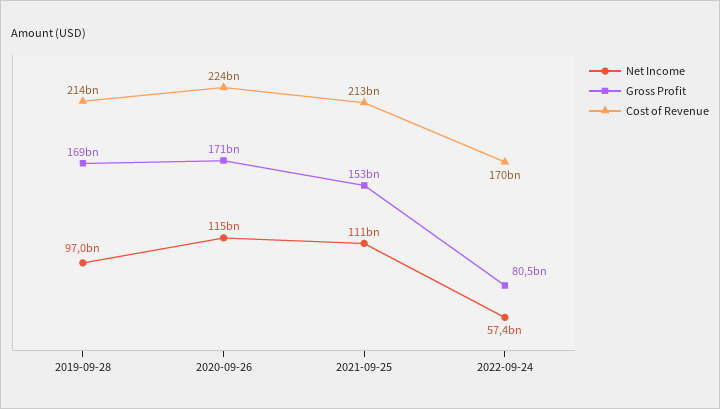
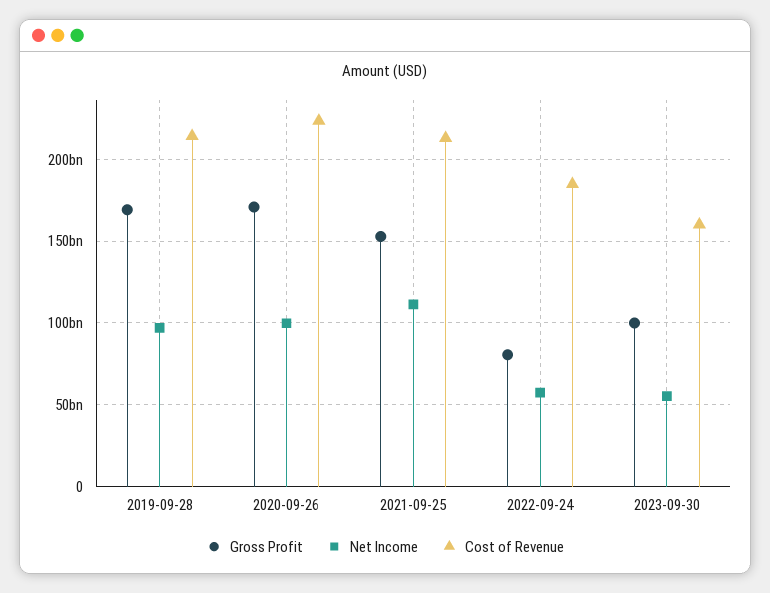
Net Income, 2020-09-26: 115000000000 -> 100000000000
Cost of Revenue, 2022-09-24: 170000000000 -> 185000000000
Gross Profit, 2023-09-30: none -> 100000000000
Net Income, 2023-09-30: none -> 55000000000
Cost of Revenue, 2023-09-30: none -> 160000000000

